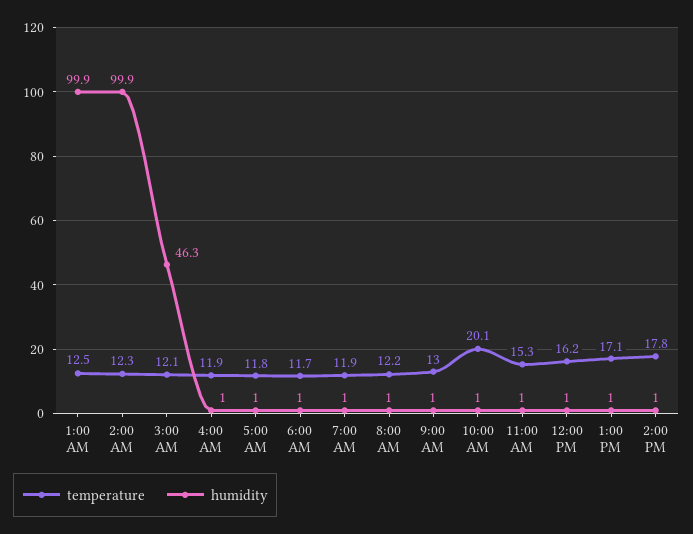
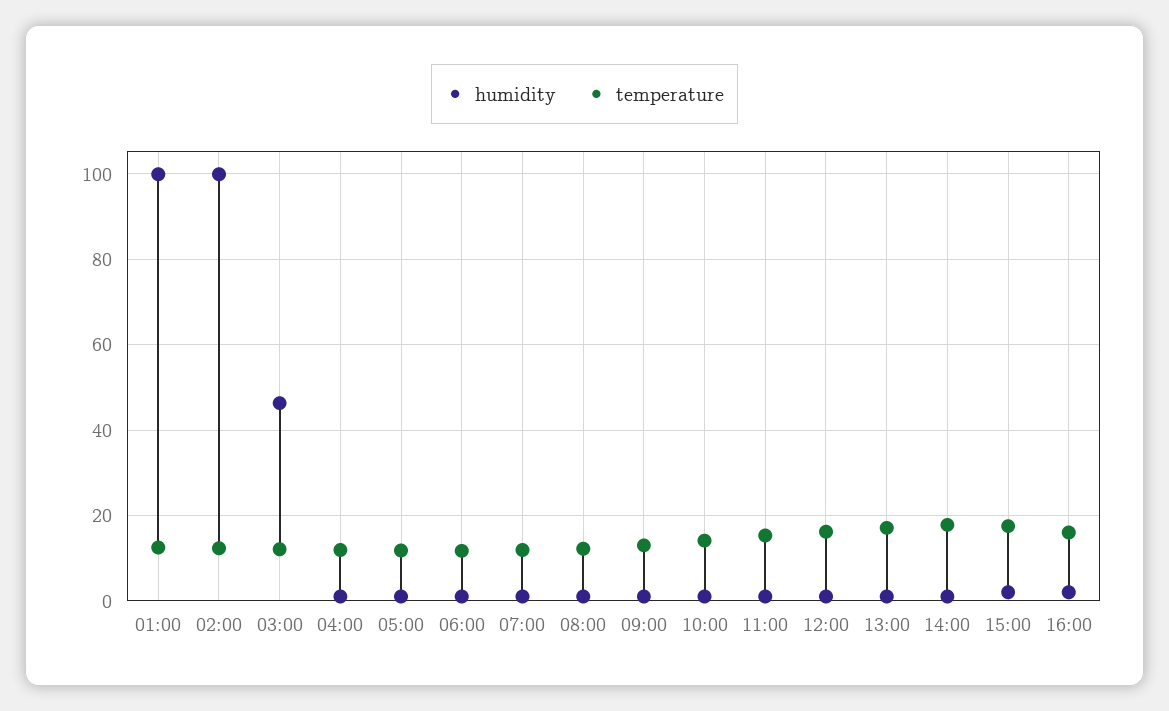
temperature, 10:00 AM: 20.1 -> 14
humidity, 15:00: none -> 2
temperature, 15:00: none -> 18
humidity, 16:00: none -> 2
temperature, 16:00: none -> 16

